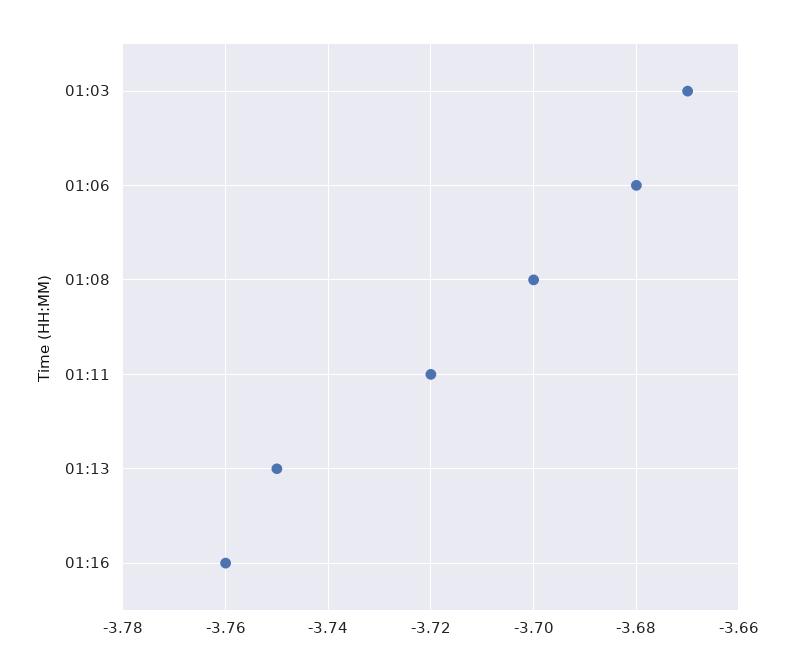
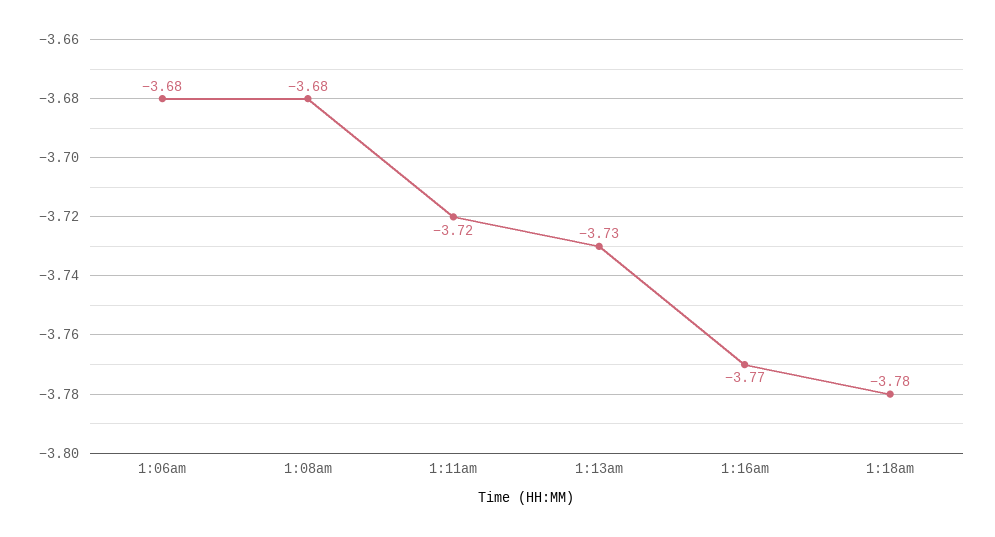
01:03: -3.67 -> none
01:08: -3.7 -> -3.68
01:13: -3.75 -> -3.73
01:16: -3.76 -> -3.77
1:18am: none -> -3.78

